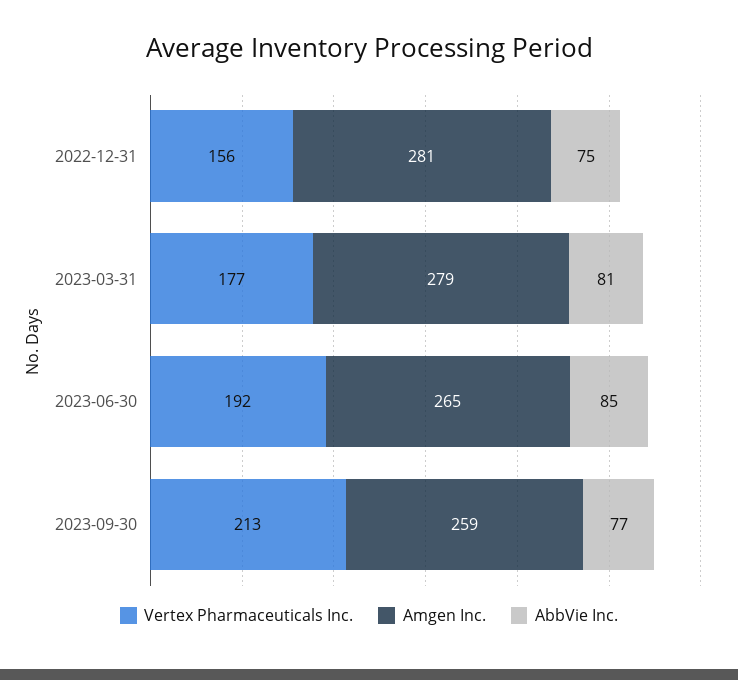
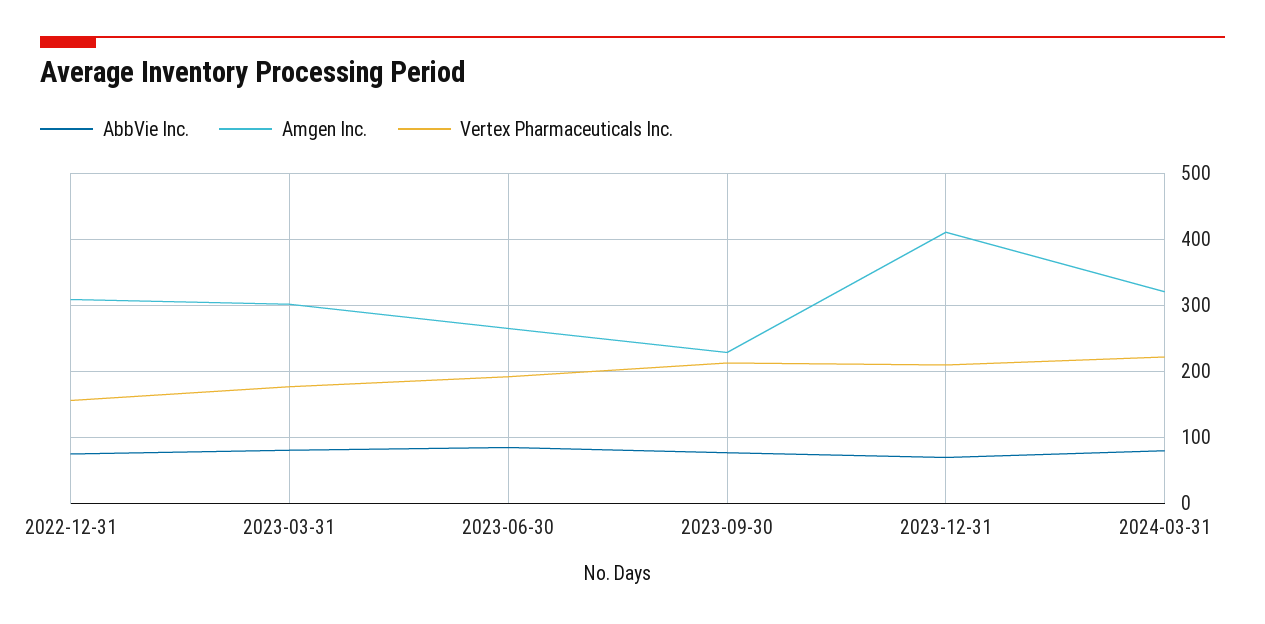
Amgen Inc., 2022-12-31: 281 -> 310
Amgen Inc., 2023-03-31: 279 -> 300
Amgen Inc., 2023-09-30: 259 -> 230
AbbVie Inc., 2023-12-31: none -> 70
Amgen Inc., 2023-12-31: none -> 410
Vertex Pharmaceuticals Inc., 2023-12-31: none -> 210
AbbVie Inc., 2024-03-31: none -> 80
Amgen Inc., 2024-03-31: none -> 320
Vertex Pharmaceuticals Inc., 2024-03-31: none -> 220

